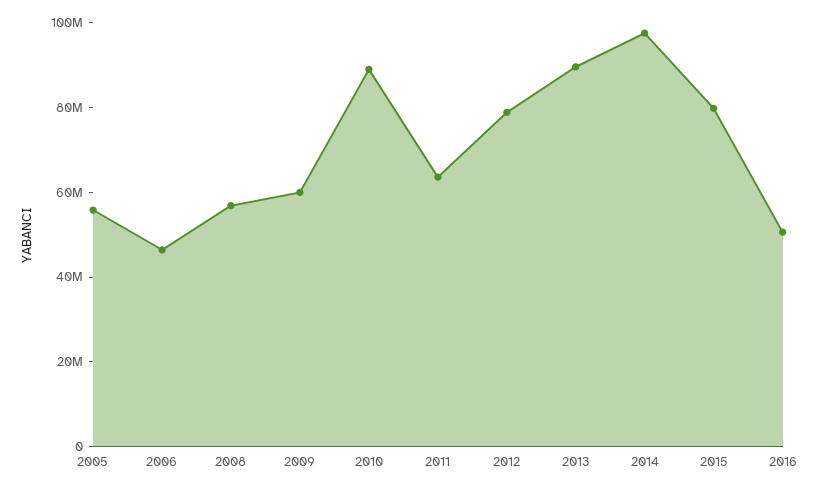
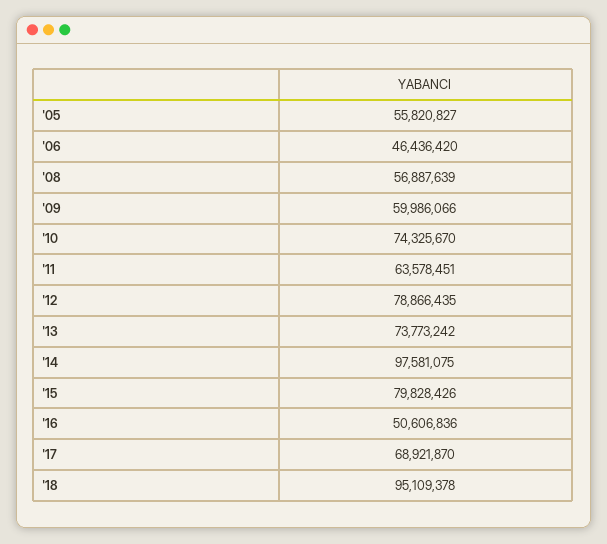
2010: 90000000 -> 74325670
2013: 90000000 -> 73773242
'17: none -> 68921870
'18: none -> 95109378

